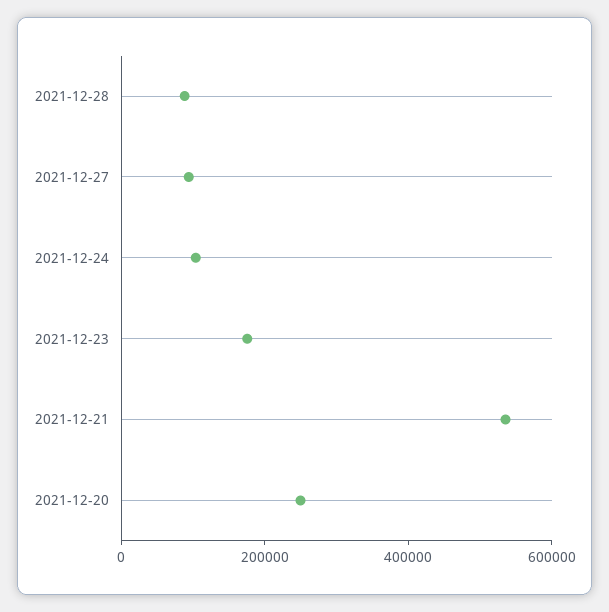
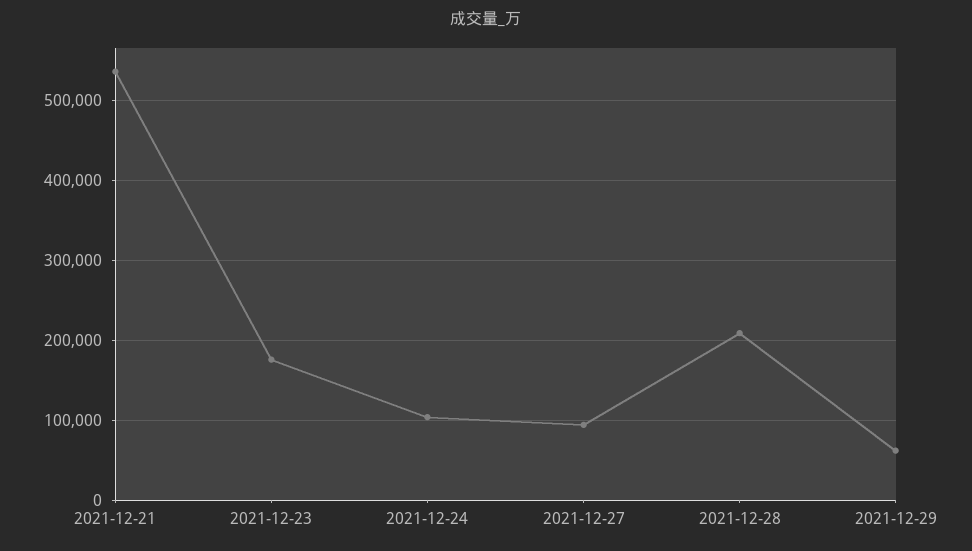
2021-12-28: 100000 -> 210000
2021-12-20: 250000 -> none
2021-12-29: none -> 60000

